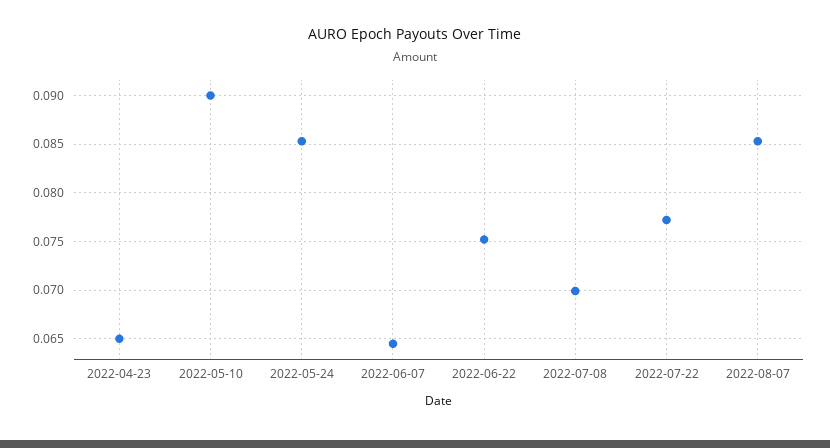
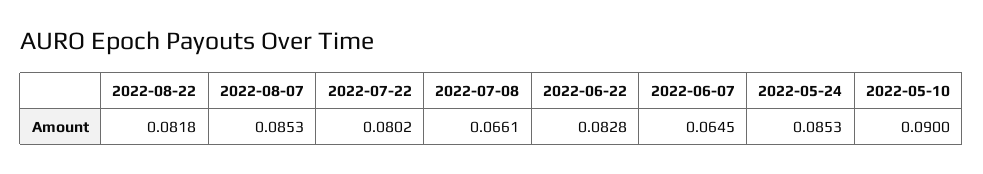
2022-04-23: 0.065 -> none
2022-06-22: 0.075 -> 0.0828
2022-07-08: 0.07 -> 0.0661
2022-07-22: 0.077 -> 0.0802
2022-08-22: none -> 0.0818

